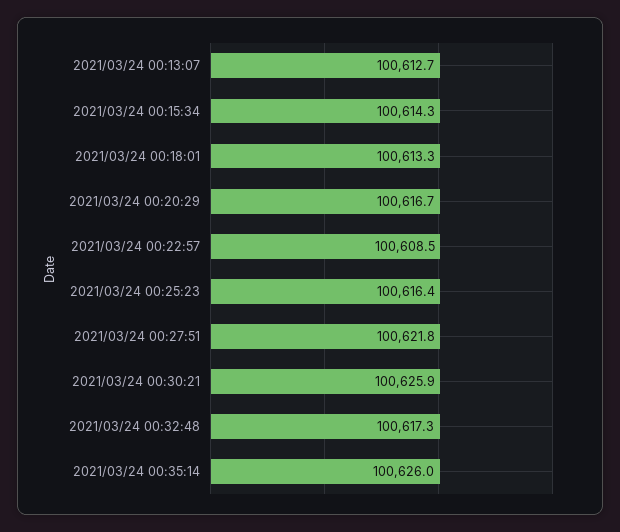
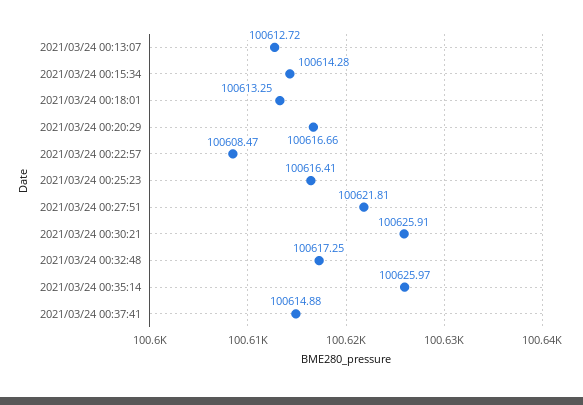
2021/03/24 00:37:41: none -> 100614.88

